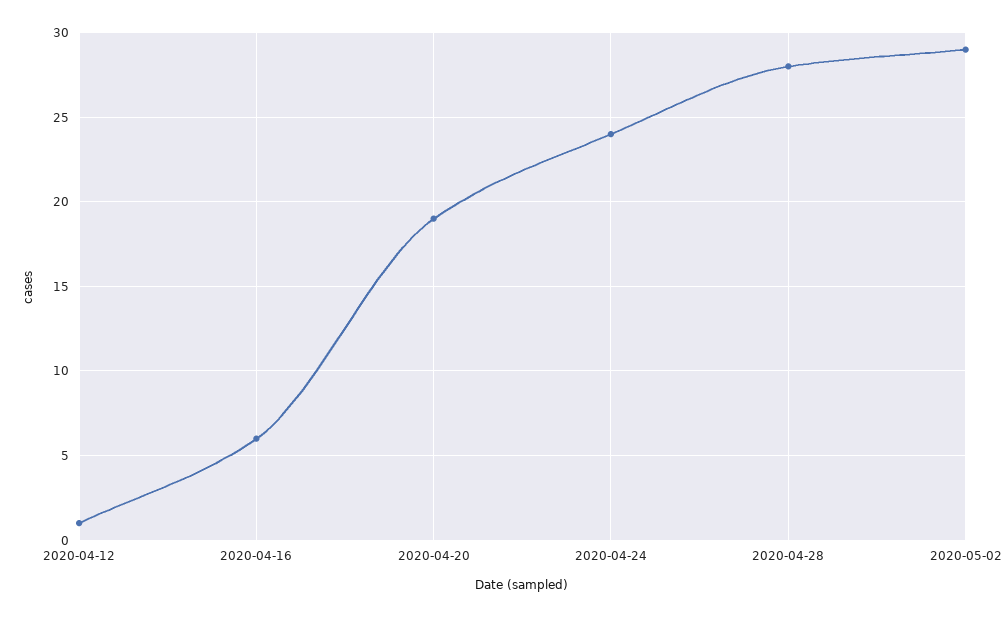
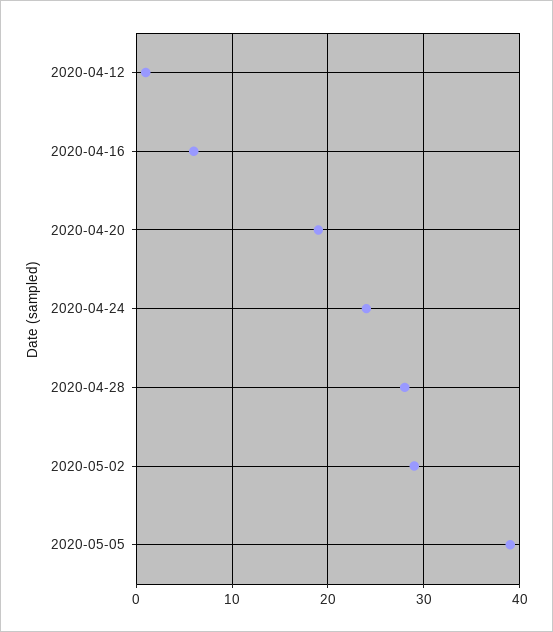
2020-05-05: none -> 39

